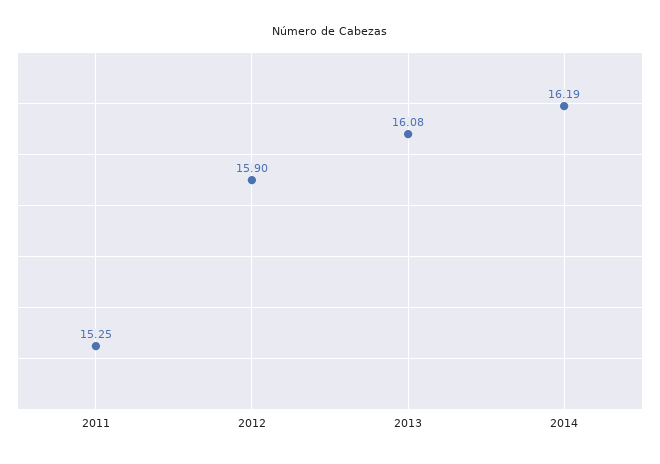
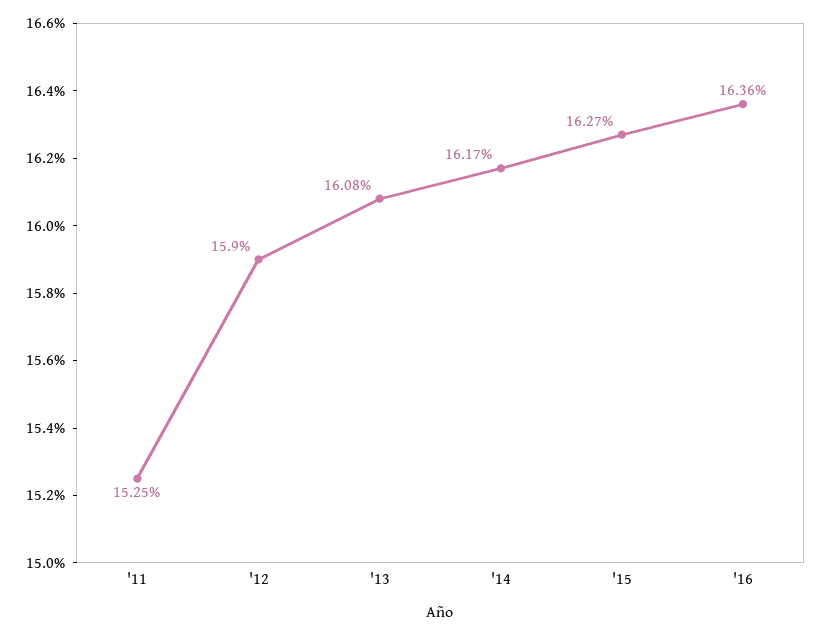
2014: 16.19 -> 16.17
'15: none -> 16.27
'16: none -> 16.36

